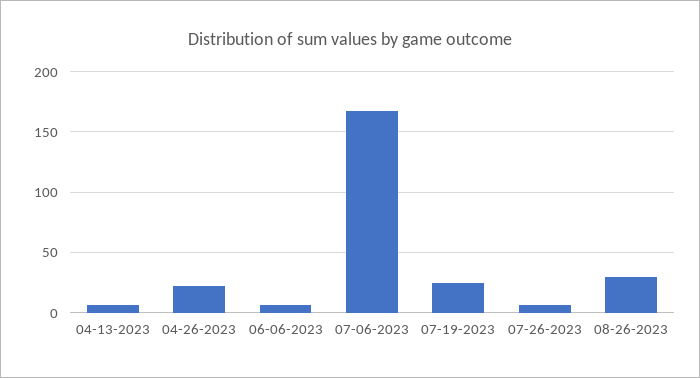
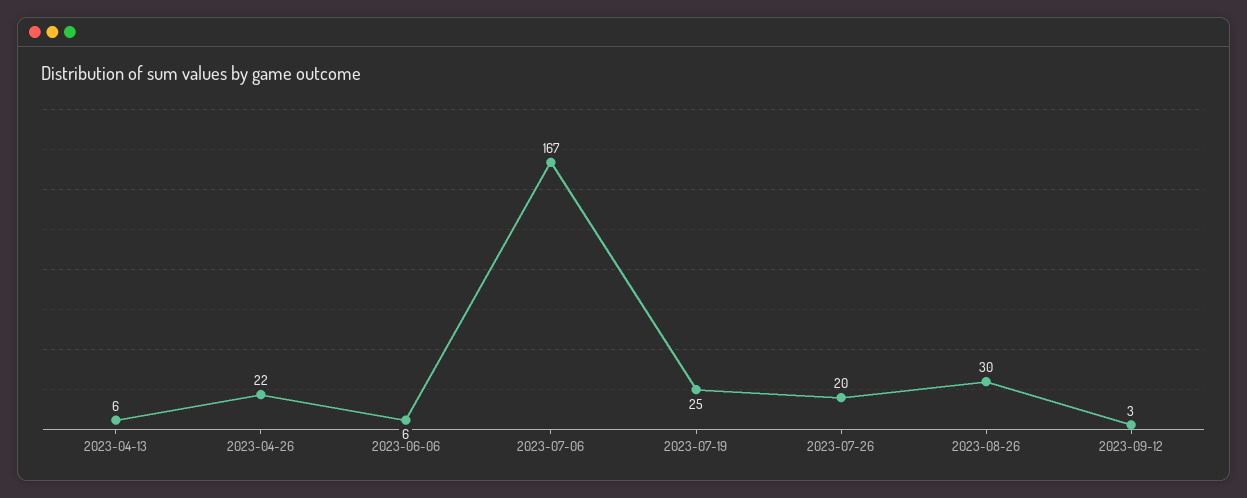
07-26-2023: 5 -> 20
2023-09-12: none -> 3

